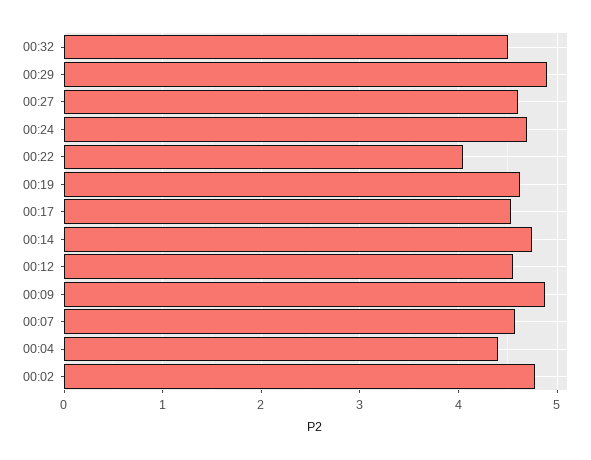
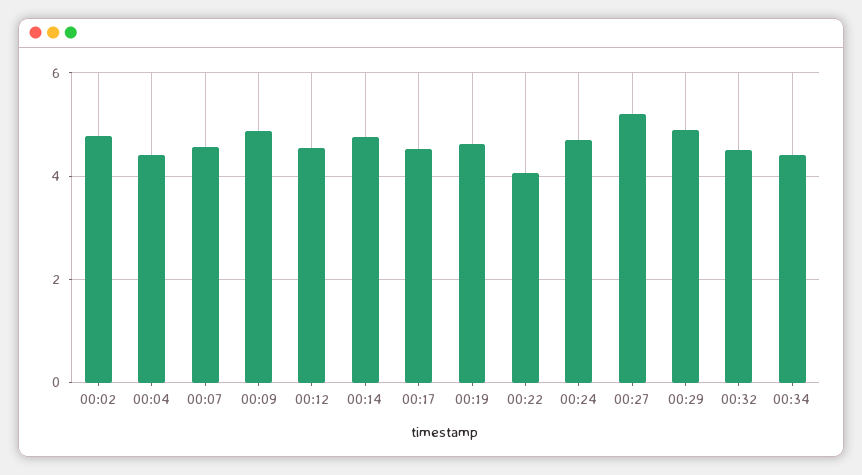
00:27: 4.6 -> 5.2
00:34: none -> 4.4

